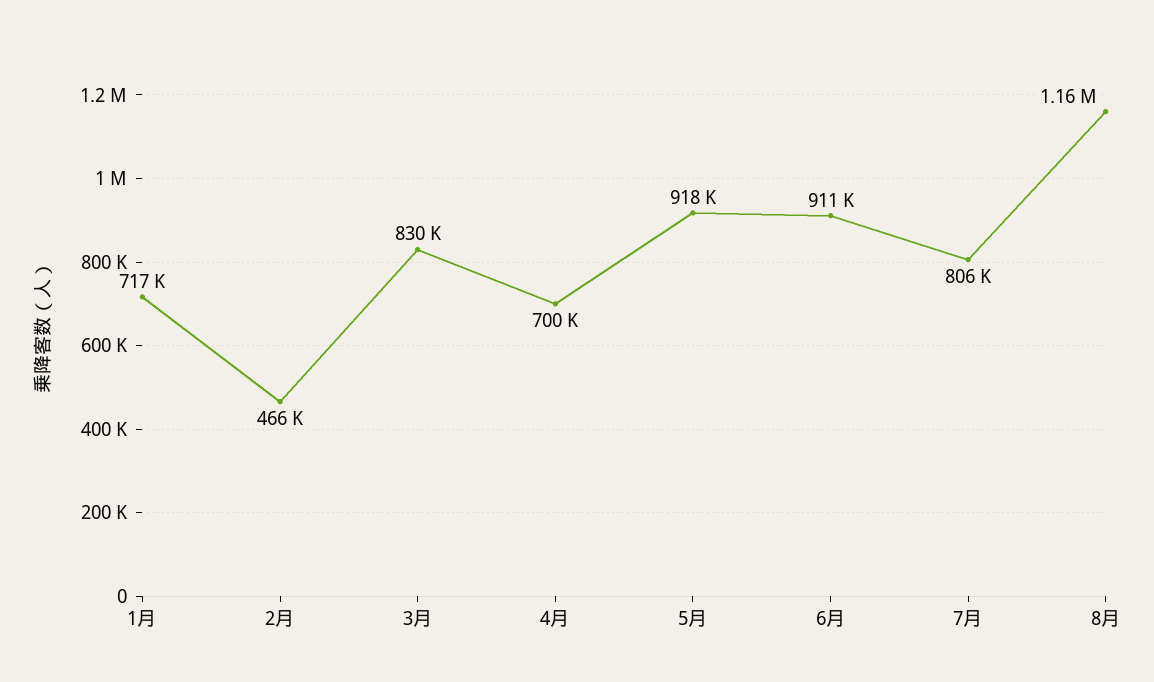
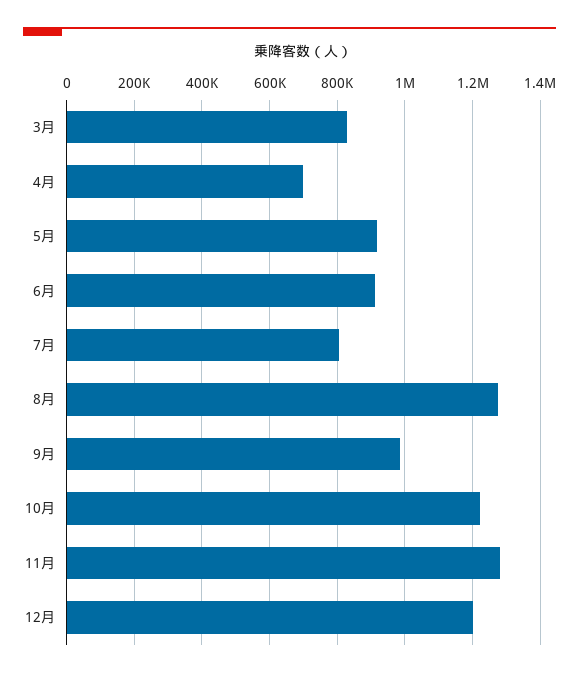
1月: 717000 -> none
2月: 466000 -> none
8月: 1160000 -> 1280000
9月: none -> 980000
10月: none -> 1220000
11月: none -> 1280000
12月: none -> 1200000

